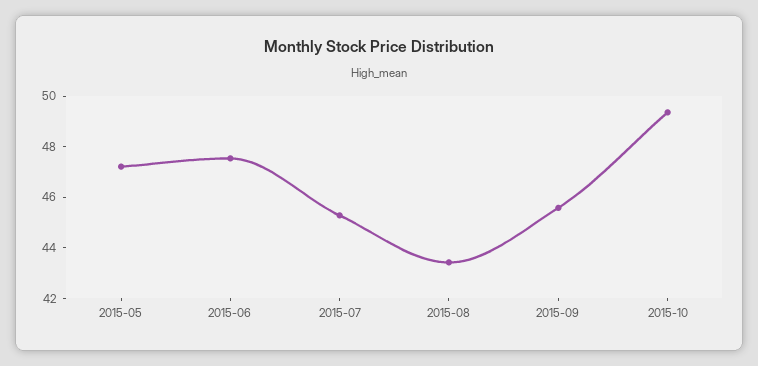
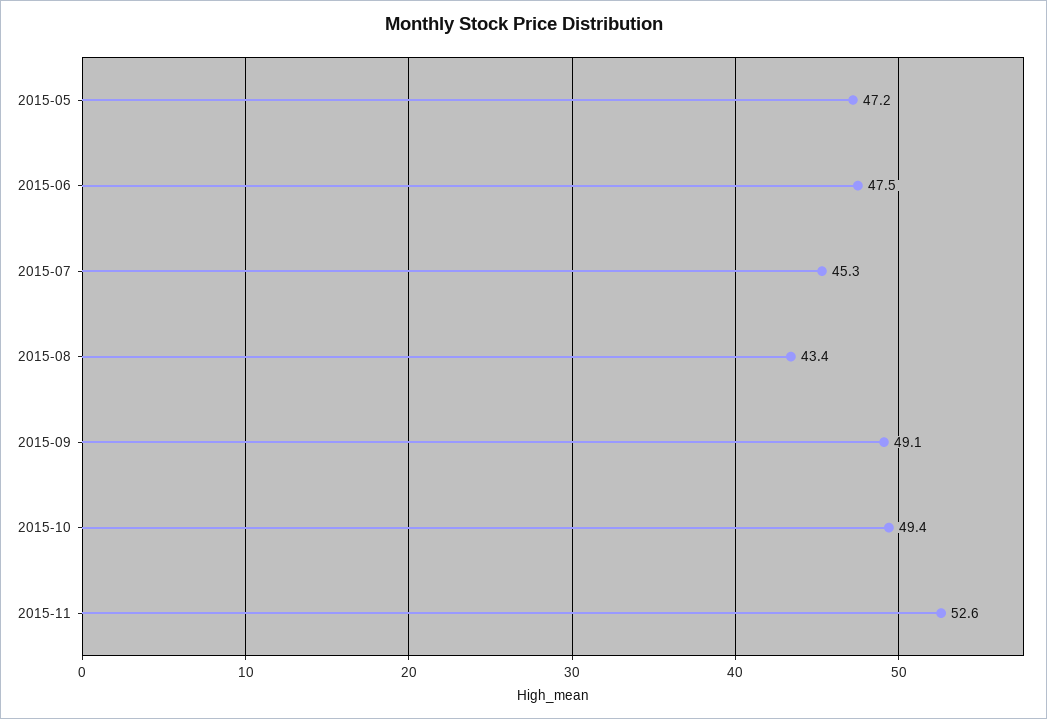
2015-09: 45.5 -> 49.1
2015-11: none -> 52.6

